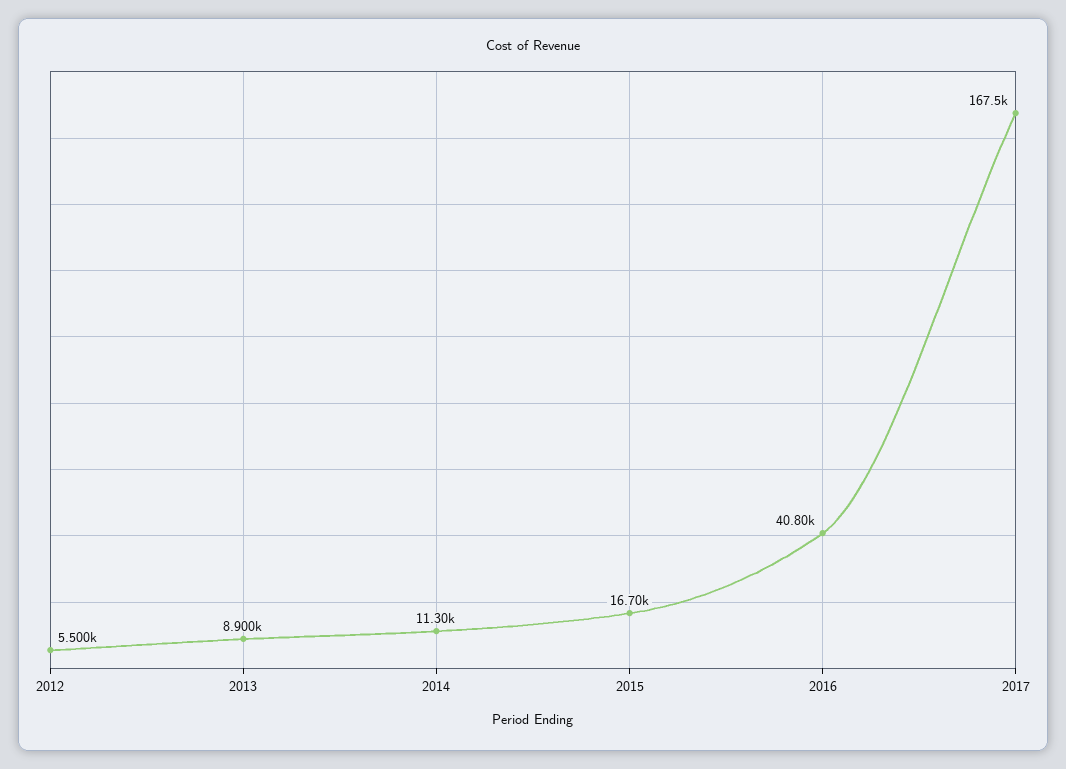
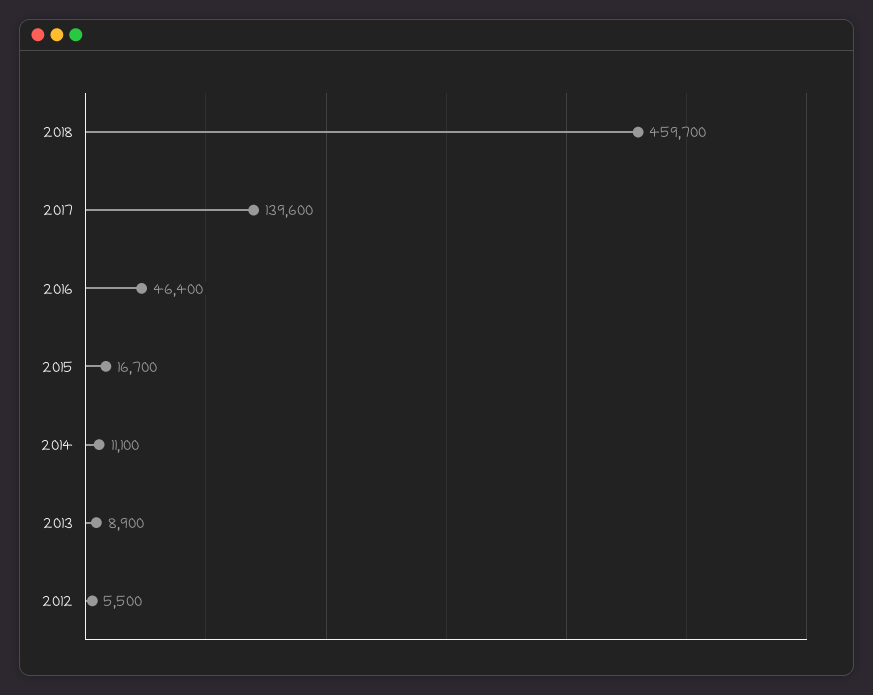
2014: 11300 -> 11100
2016: 40800 -> 46400
2017: 167500 -> 139600
2018: none -> 459700

